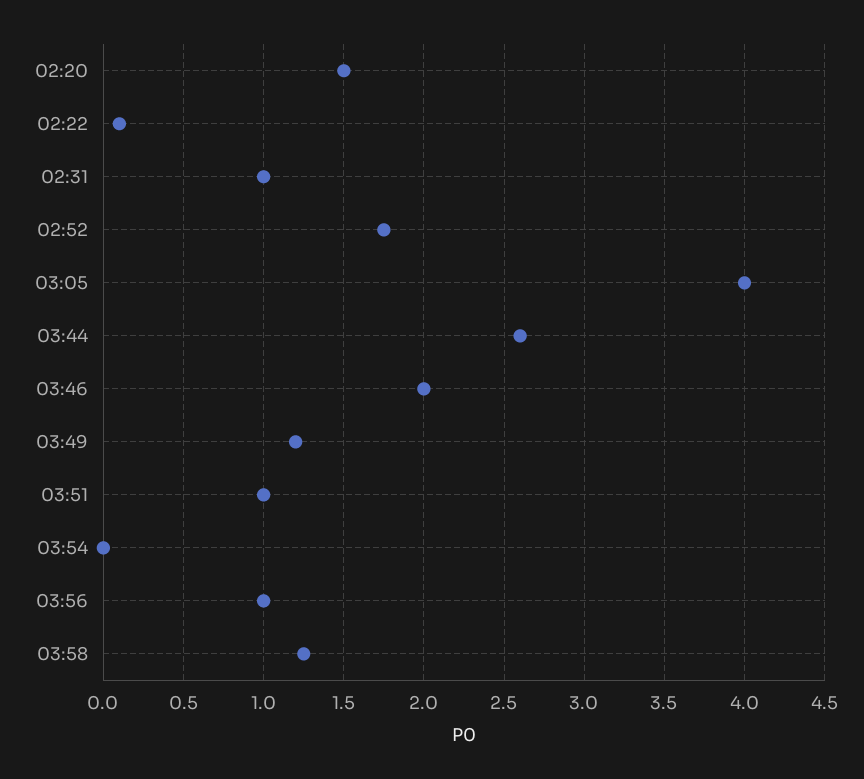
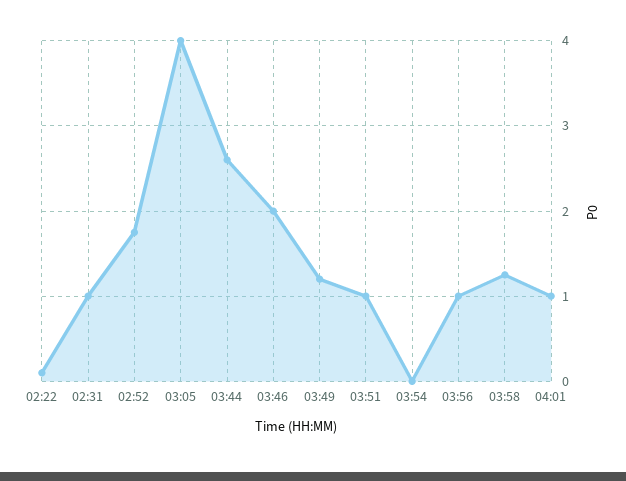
02:20: 1.5 -> none
04:01: none -> 1

